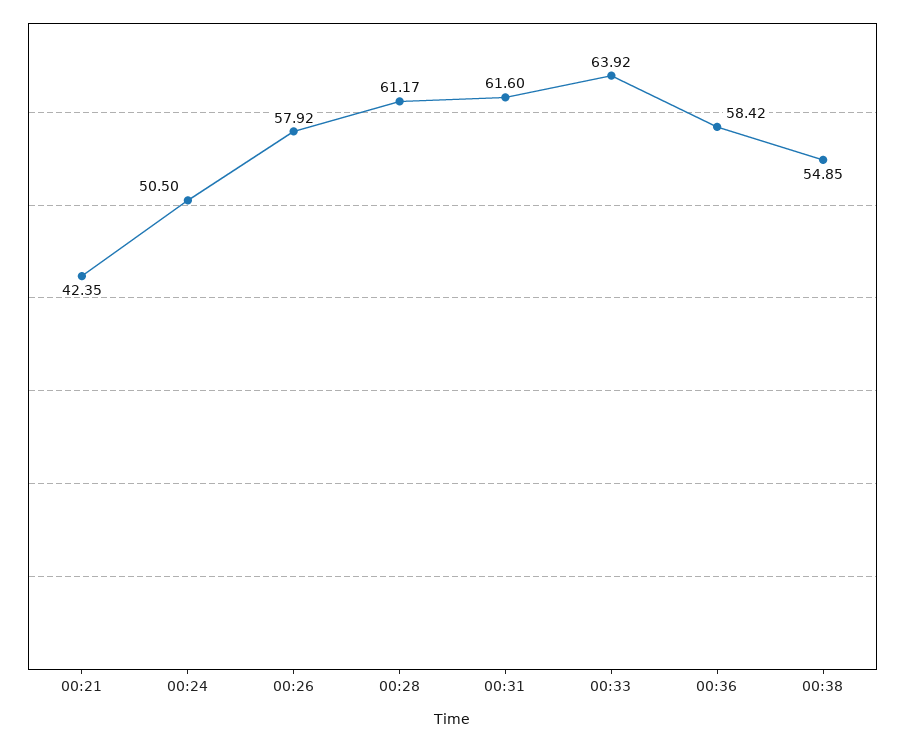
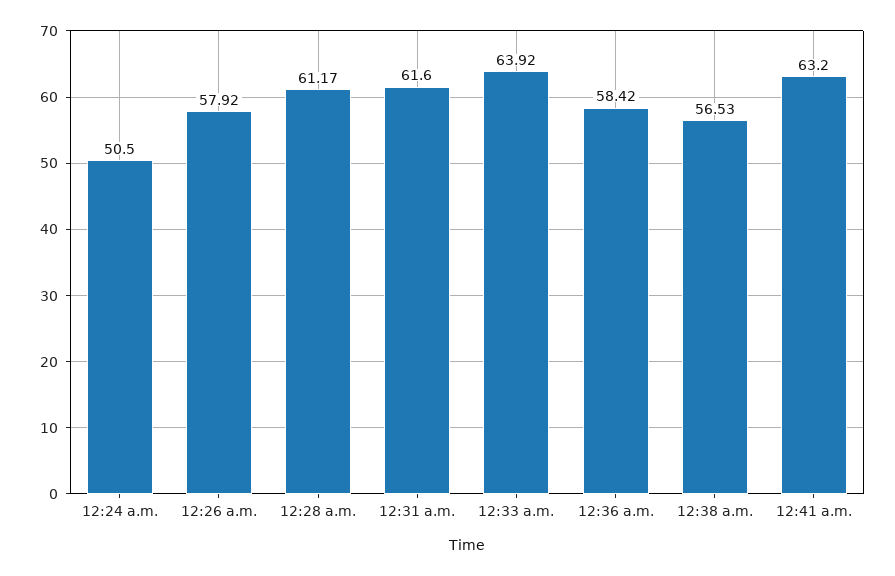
00:21: 42.35 -> none
00:38: 54.85 -> 56.53
12:41 a.m.: none -> 63.2

